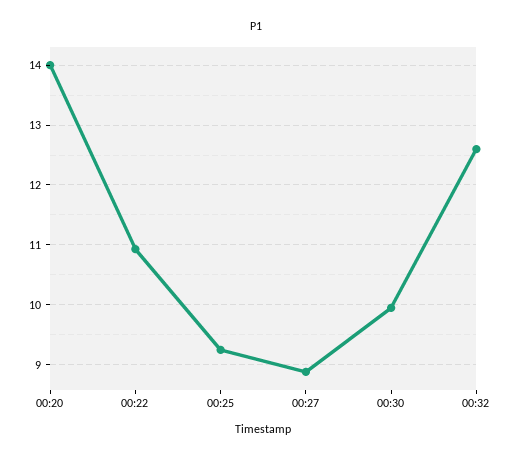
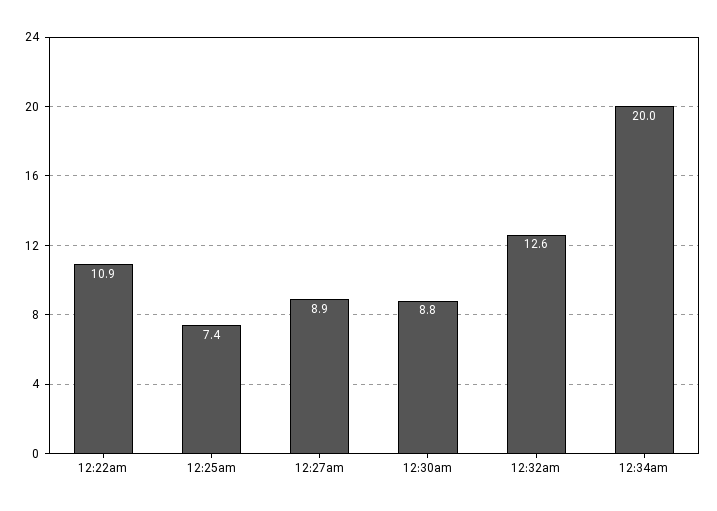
00:20: 14 -> none
00:25: 9.2 -> 7.4
00:30: 10 -> 8.8
12:34am: none -> 20

